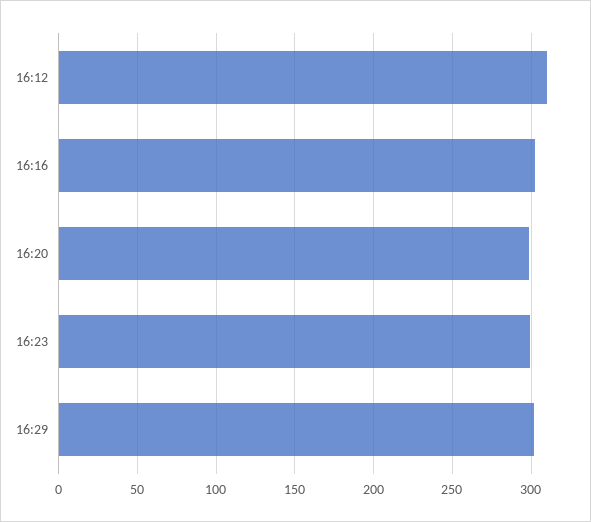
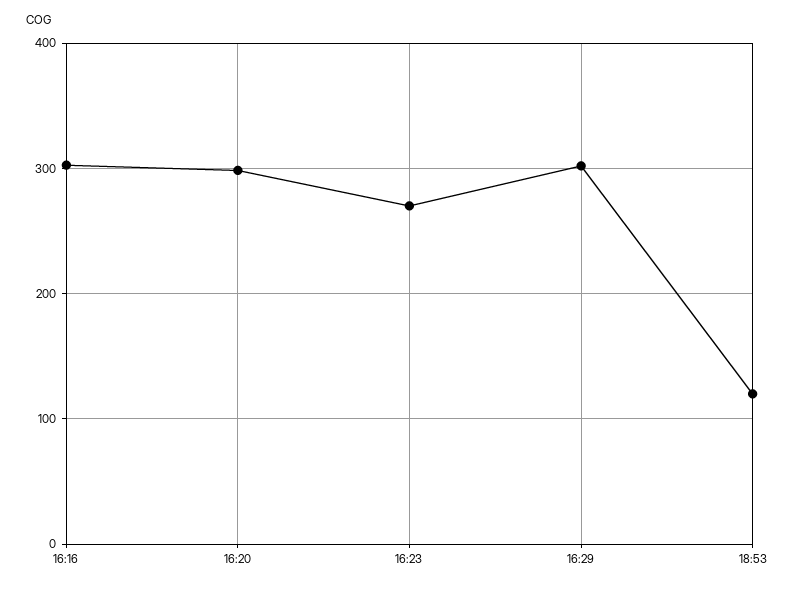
16:12: 310 -> none
16:23: 300 -> 270
18:53: none -> 120

